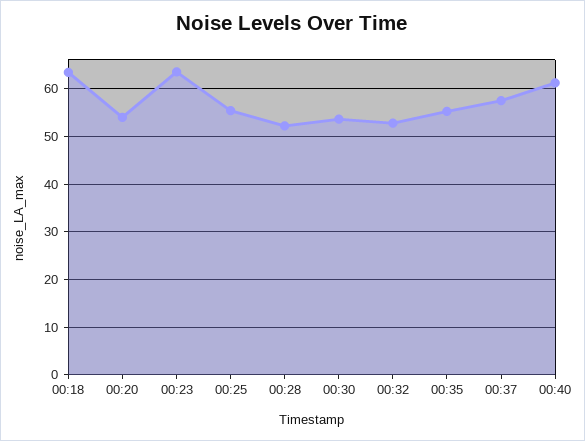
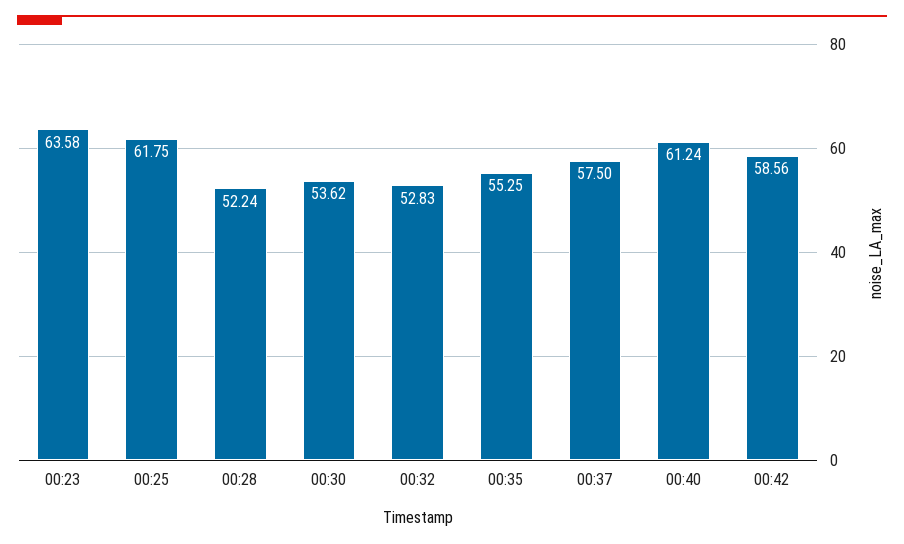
00:18: 64 -> none
00:20: 54 -> none
00:25: 56 -> 61.75
00:42: none -> 58.56

